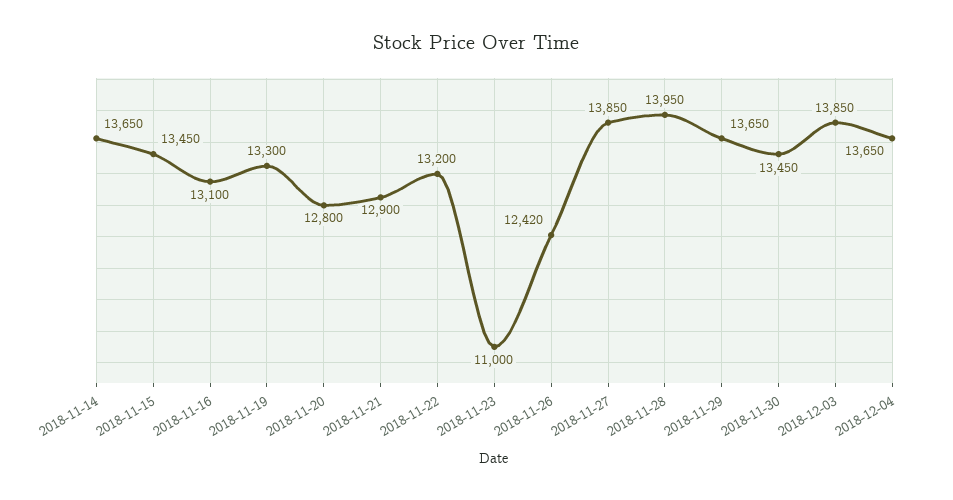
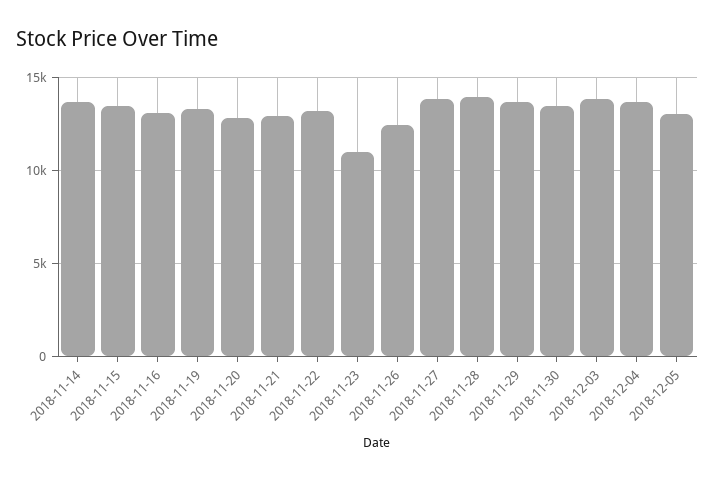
2018-12-05: none -> 13000

